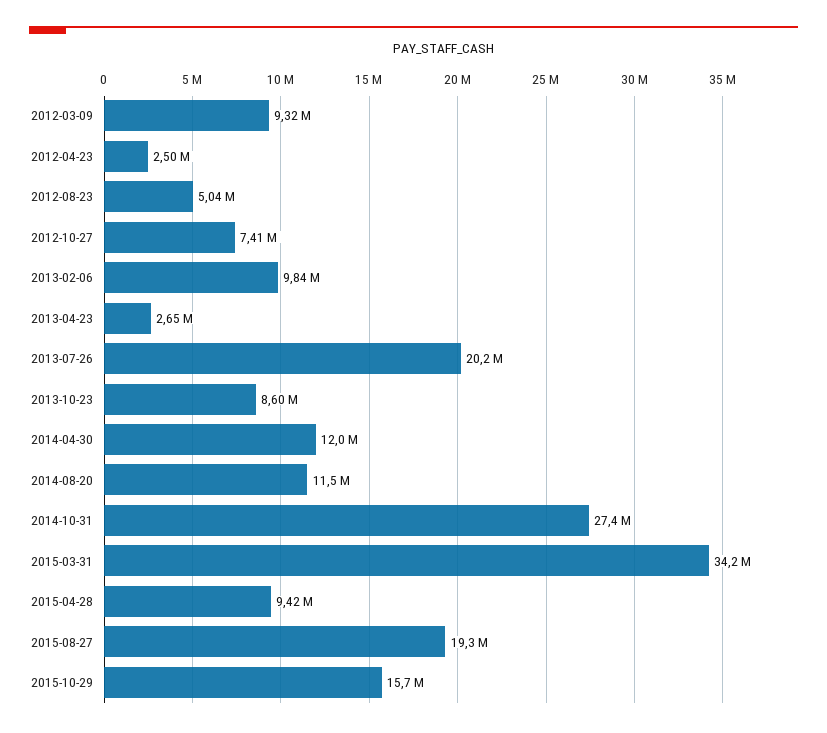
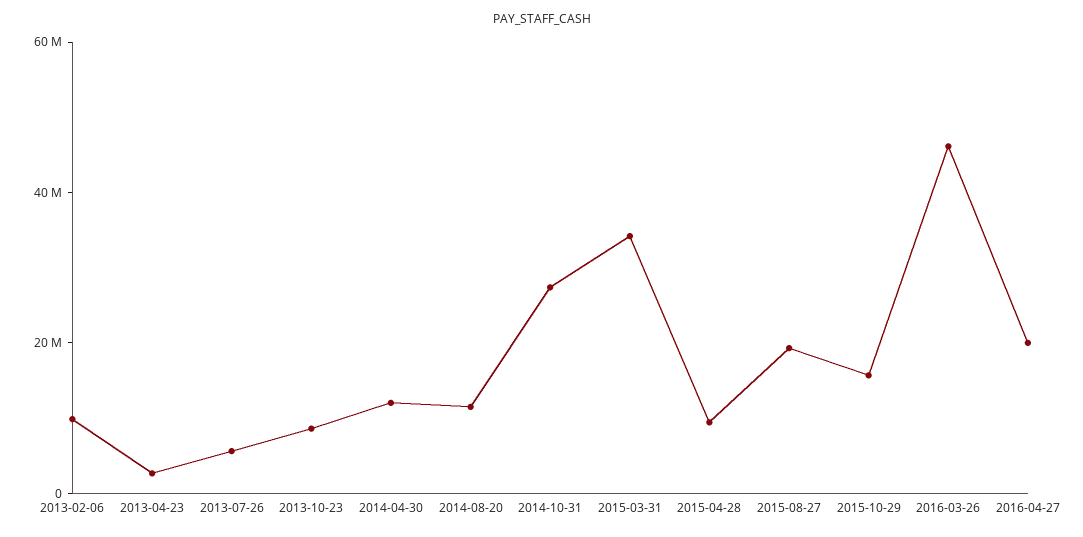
2012-03-09: 9320000 -> none
2012-04-23: 2500000 -> none
2012-08-23: 5040000 -> none
2012-10-27: 7410000 -> none
2013-07-26: 20200000 -> 5000000
2016-03-26: none -> 45000000
2016-04-27: none -> 20000000

